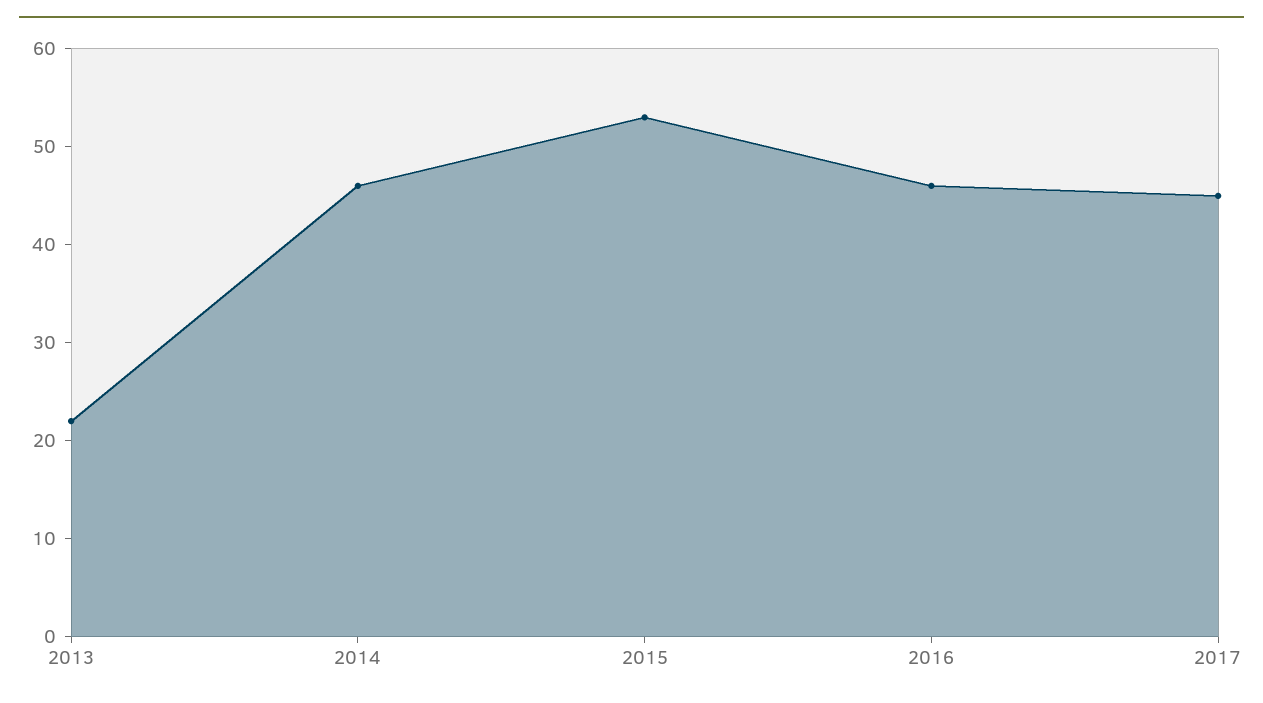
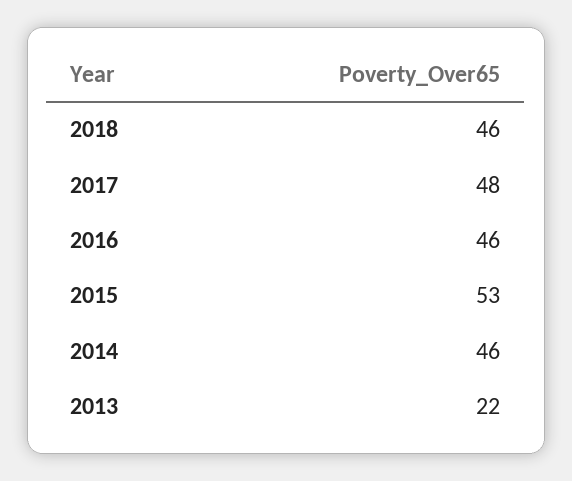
2017: 45 -> 48
2018: none -> 46

